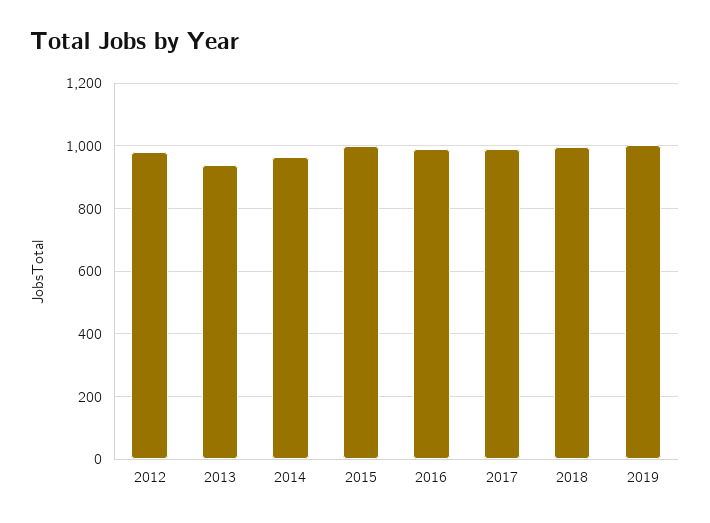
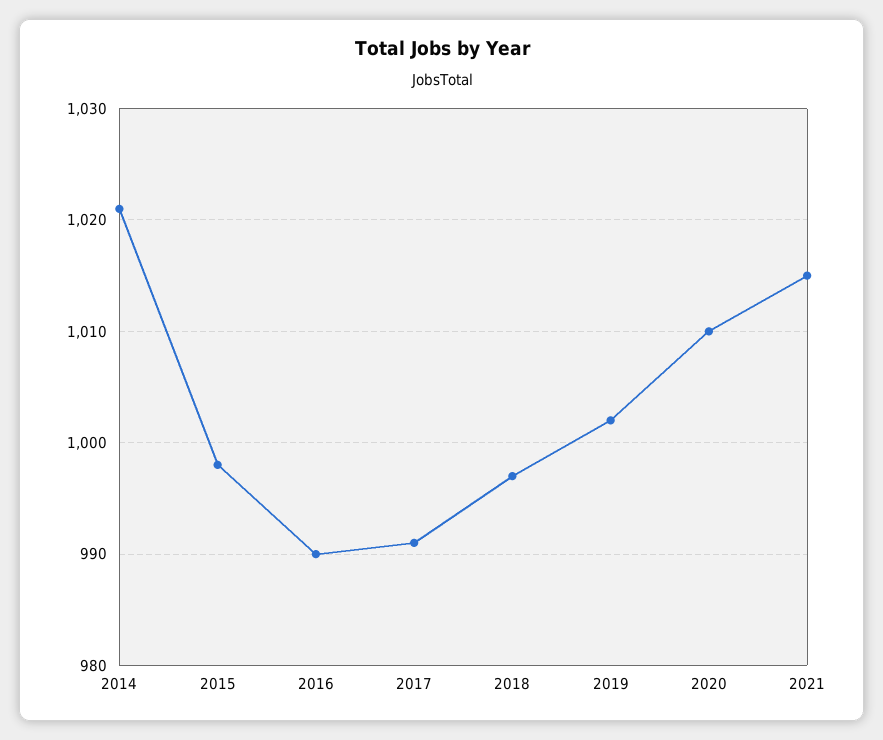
2012: 980 -> none
2013: 940 -> none
2014: 960 -> 1021
2020: none -> 1010
2021: none -> 1015

